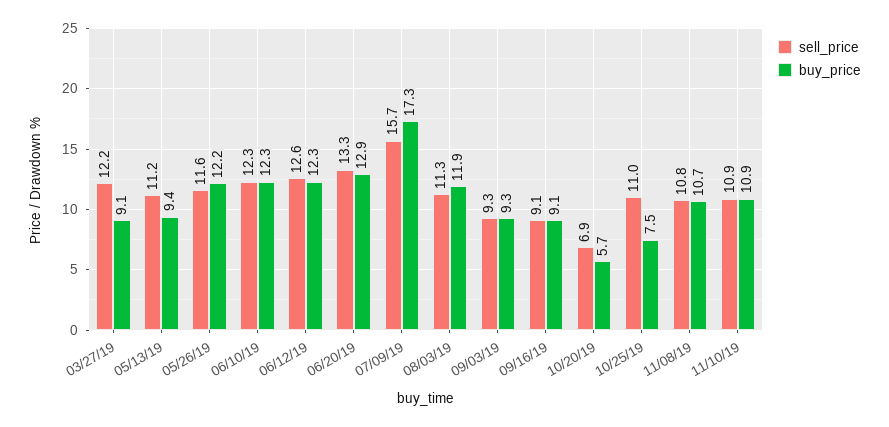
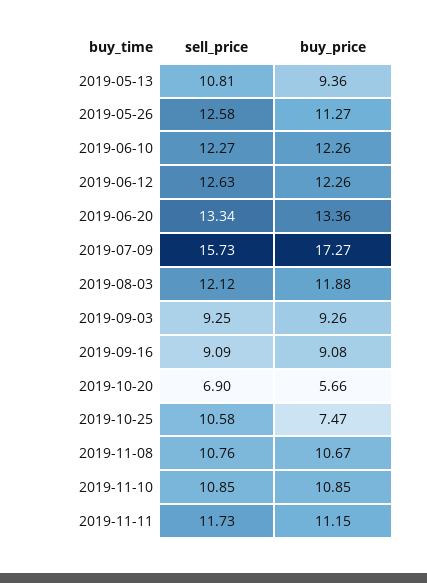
sell_price, 03/27/19: 12.2 -> none
buy_price, 03/27/19: 9.1 -> none
sell_price, 05/13/19: 11.2 -> 10.81
sell_price, 05/26/19: 11.6 -> 12.58
buy_price, 05/26/19: 12.2 -> 11.27
buy_price, 06/20/19: 12.9 -> 13.36
sell_price, 08/03/19: 11.3 -> 12.12
sell_price, 10/25/19: 11 -> 10.58
sell_price, 2019-11-11: none -> 11.73
buy_price, 2019-11-11: none -> 11.15

